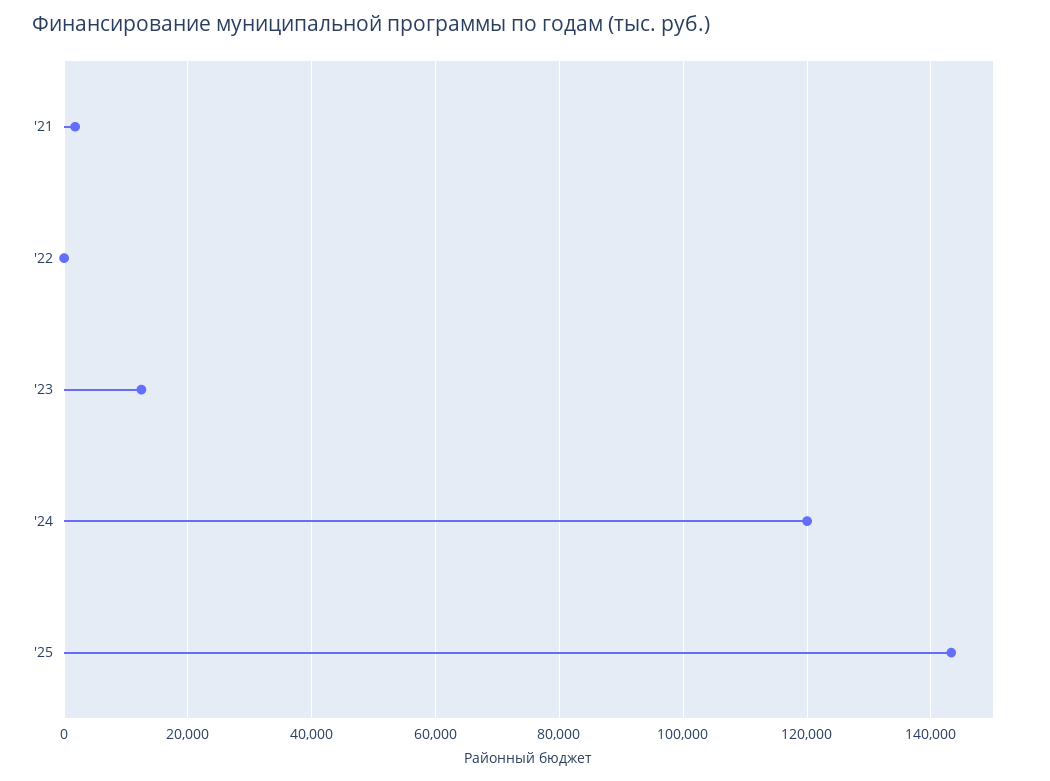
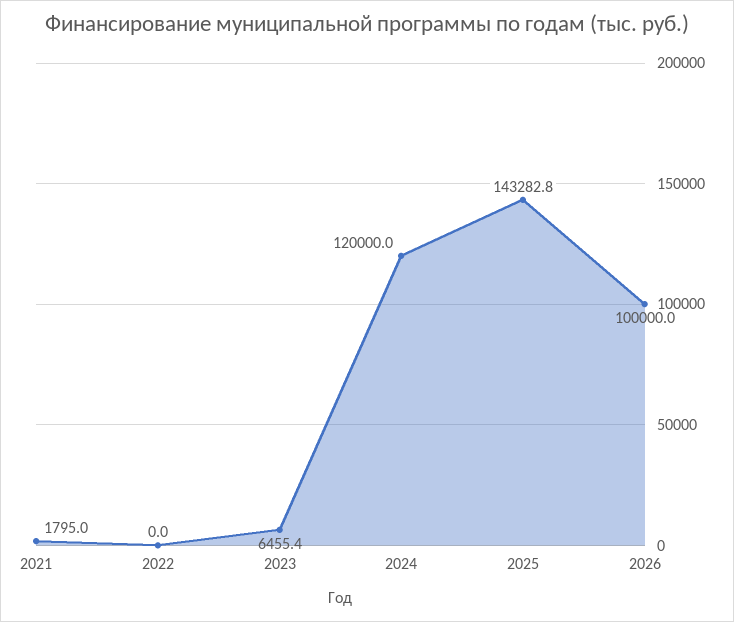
'23: 12000 -> 6455.4
2026: none -> 100000

